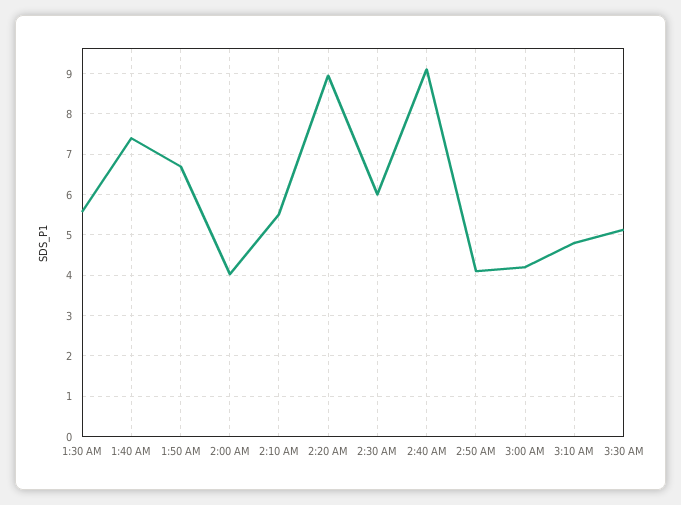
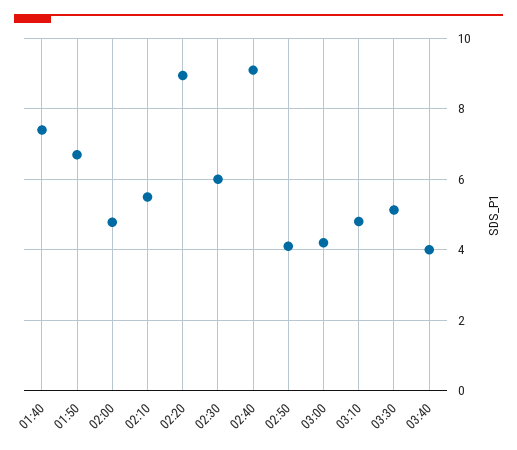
1:30 AM: 5.6 -> none
2:00 AM: 4 -> 4.8
03:40: none -> 4

